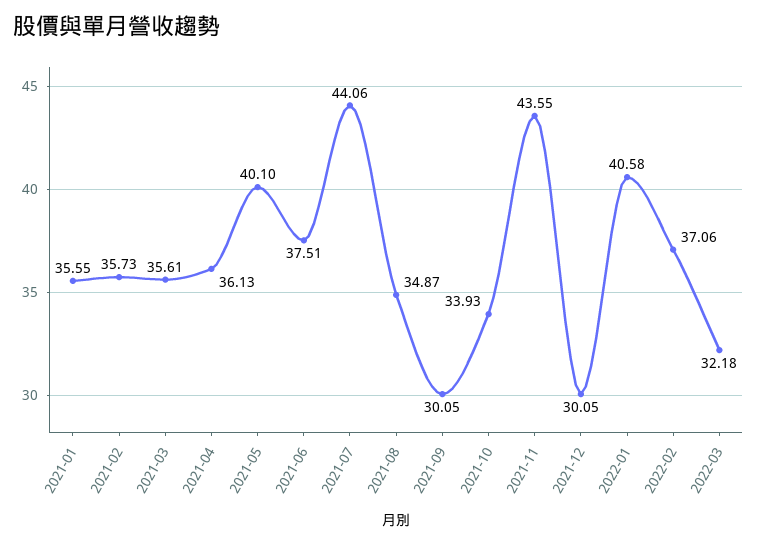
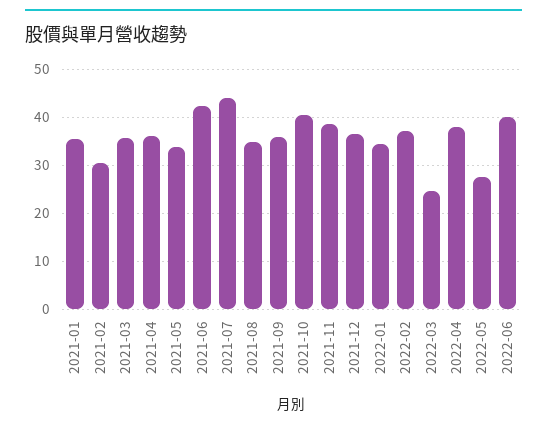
2021-02: 35.73 -> 30
2021-05: 40.1 -> 34
2021-06: 37.51 -> 42
2021-09: 30.05 -> 36
2021-10: 33.93 -> 40
2021-11: 43.55 -> 38
2021-12: 30.05 -> 36
2022-01: 40.58 -> 34
2022-03: 32.18 -> 24
2022-04: none -> 38
2022-05: none -> 28
2022-06: none -> 40

